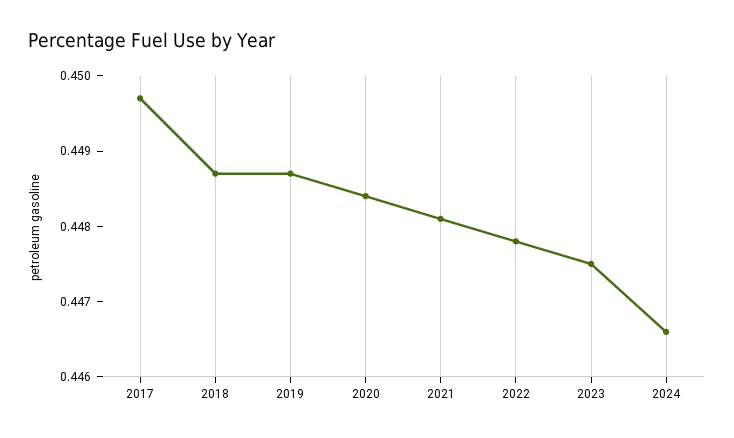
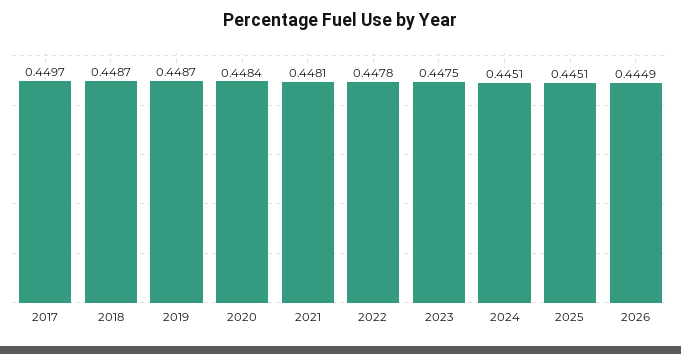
2024: 0.4465 -> 0.4451
2025: none -> 0.4451
2026: none -> 0.4449

